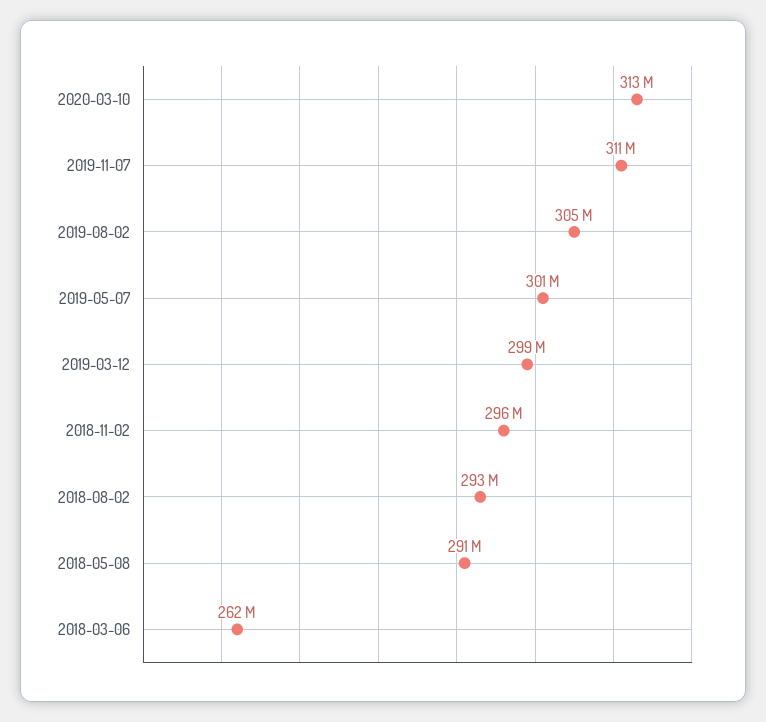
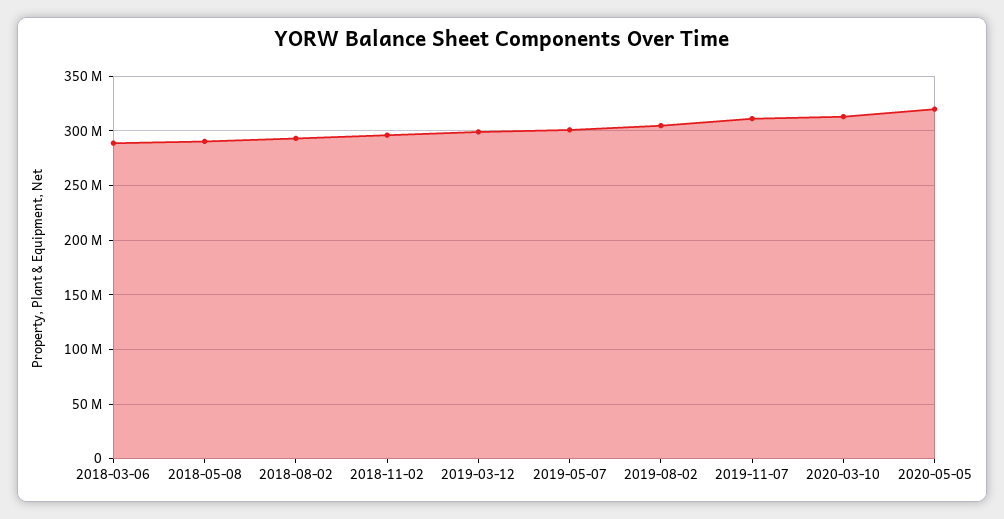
2018-03-06: 262000000 -> 290000000
2020-05-05: none -> 320000000

